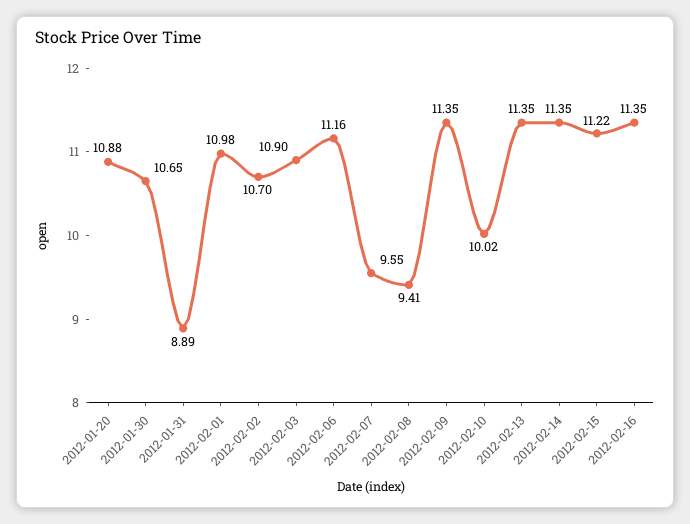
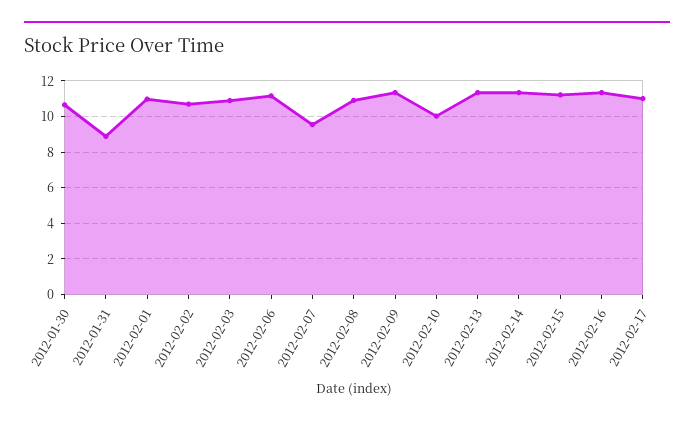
2012-01-20: 10.88 -> none
2012-02-08: 9.41 -> 11
2012-02-17: none -> 11

